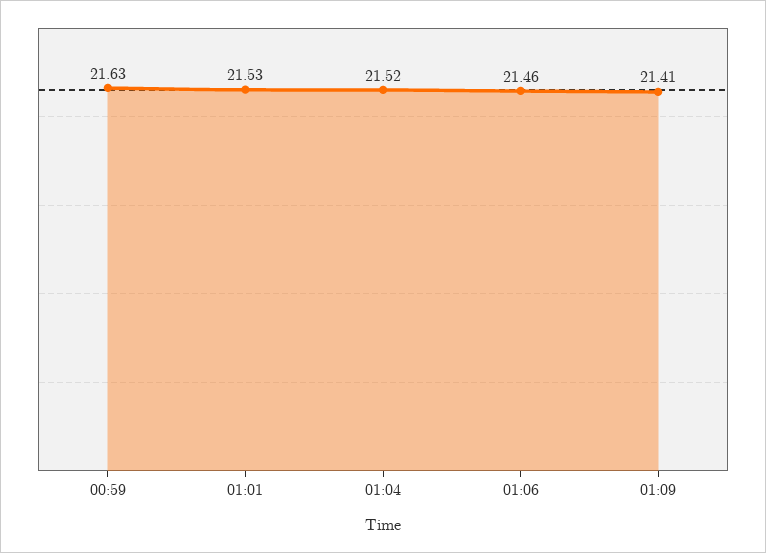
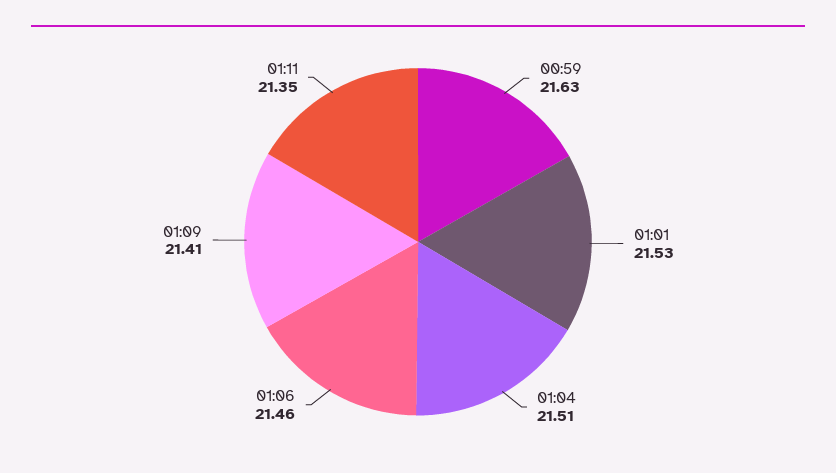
01:04: 21.52 -> 21.51
01:11: none -> 21.35

